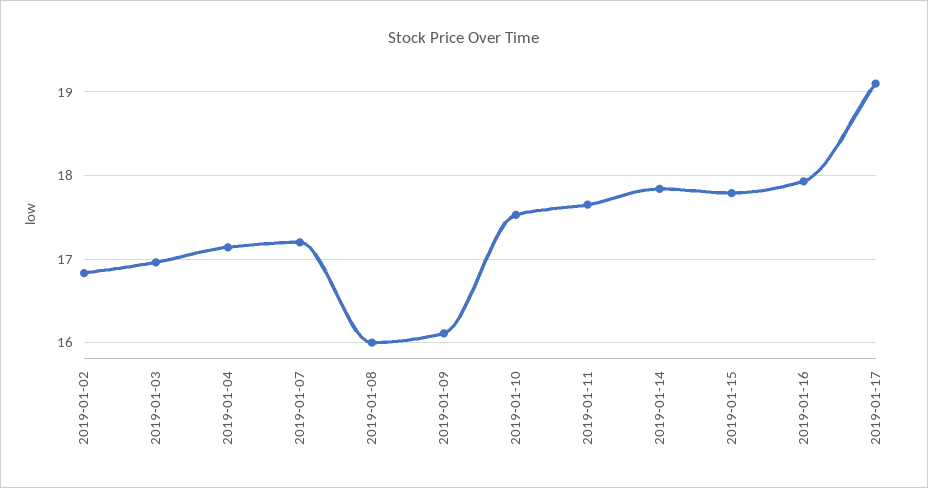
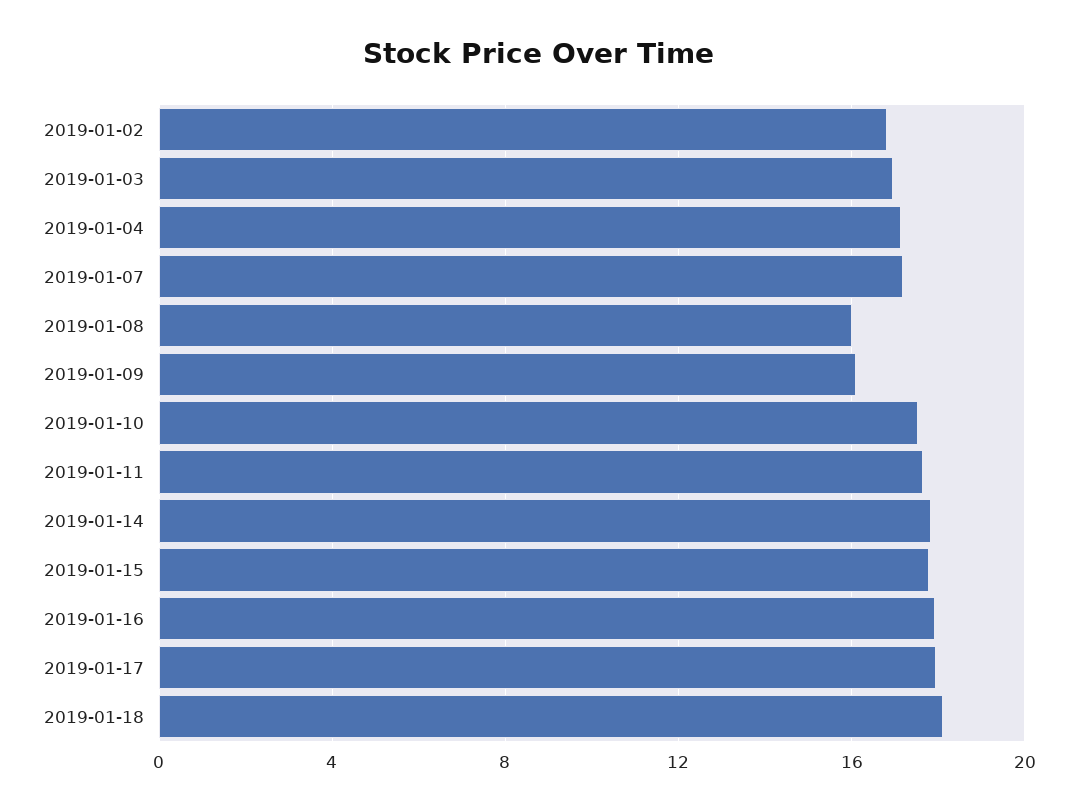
2019-01-17: 19.1 -> 18
2019-01-18: none -> 18

